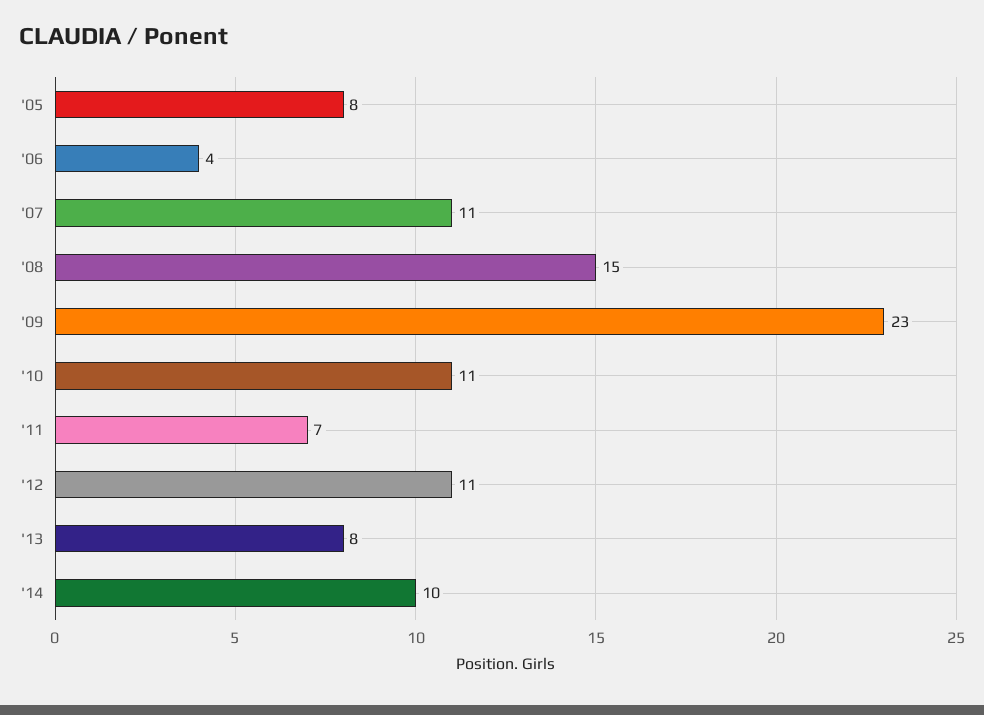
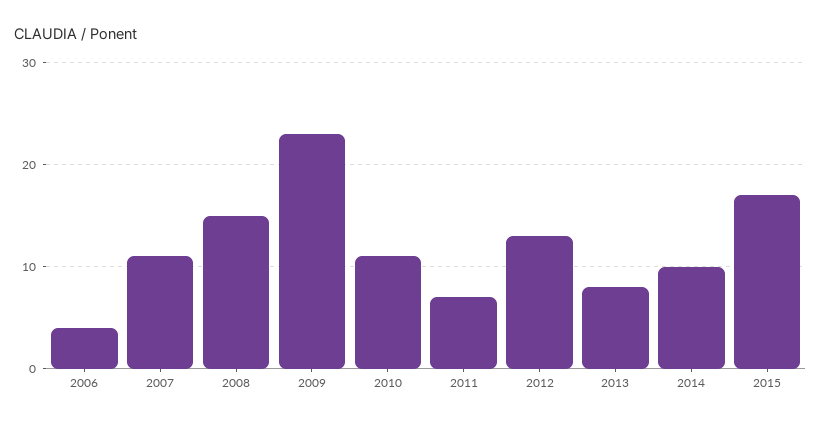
'05: 8 -> none
'12: 11 -> 13
2015: none -> 17

